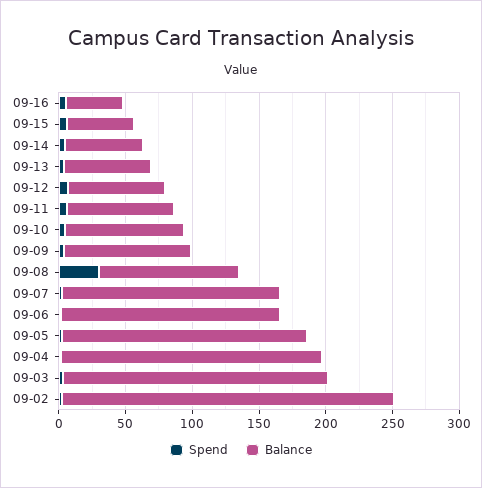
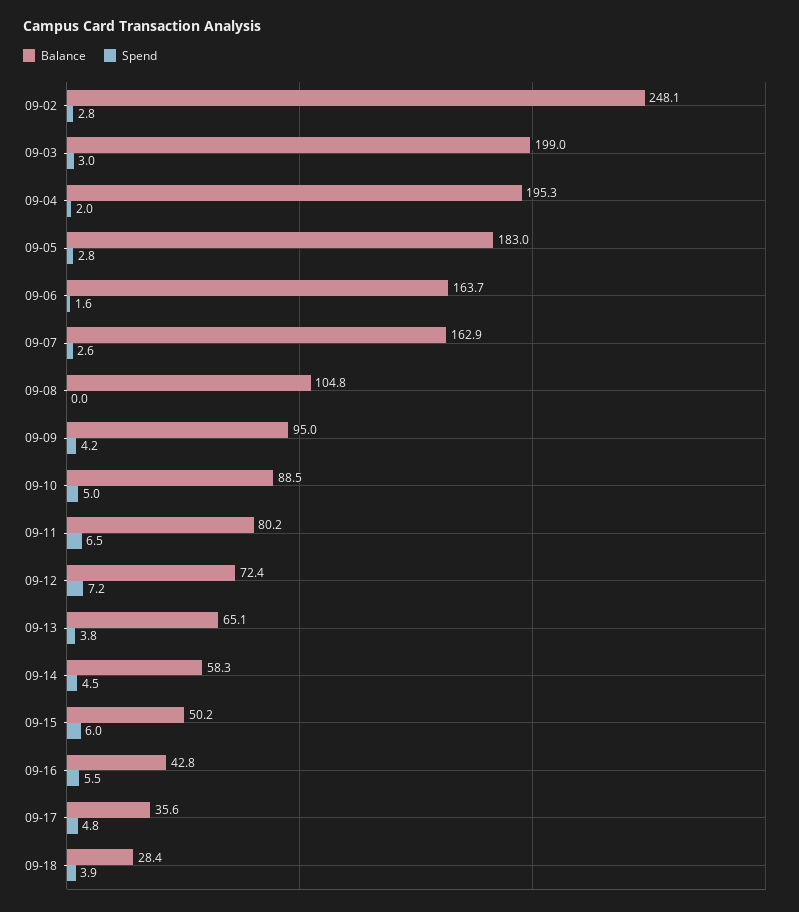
Spend, 09-08: 30 -> 0
Balance, 09-17: none -> 35.6
Spend, 09-17: none -> 4.8
Balance, 09-18: none -> 28.4
Spend, 09-18: none -> 3.9

